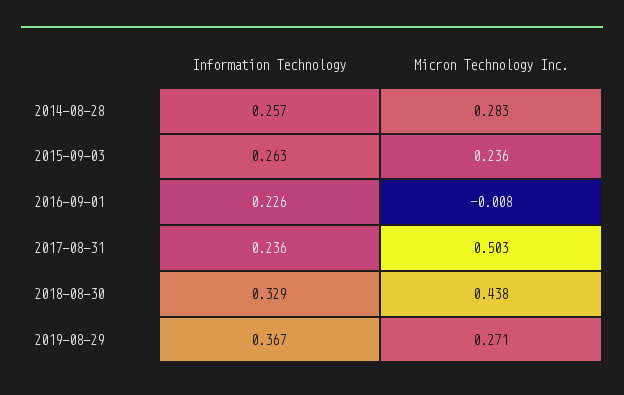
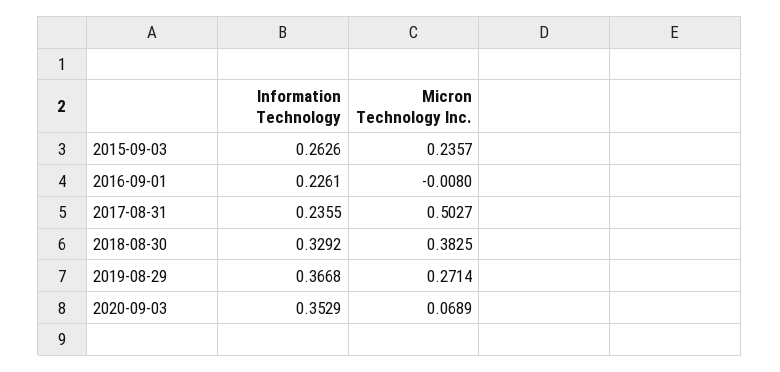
Information Technology, 2014-08-28: 0.257 -> none
Micron Technology Inc., 2014-08-28: 0.283 -> none
Micron Technology Inc., 2018-08-30: 0.438 -> 0.3825
Information Technology, 2020-09-03: none -> 0.3529
Micron Technology Inc., 2020-09-03: none -> 0.0689

